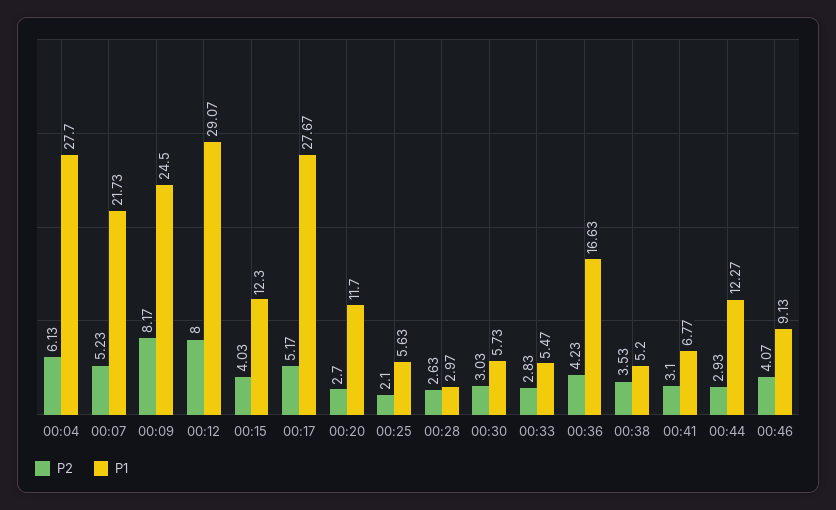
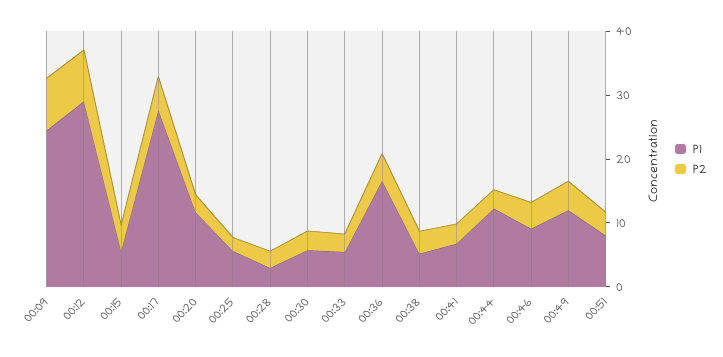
P2, 00:04: 6.13 -> none
P1, 00:04: 27.7 -> none
P2, 00:07: 5.23 -> none
P1, 00:07: 21.73 -> none
P1, 00:15: 12.3 -> 6
P1, 00:49: none -> 12
P2, 00:49: none -> 4
P1, 00:51: none -> 8
P2, 00:51: none -> 4

